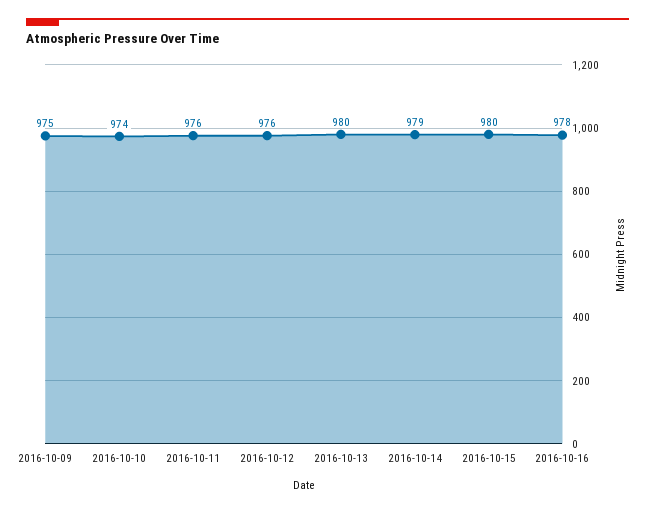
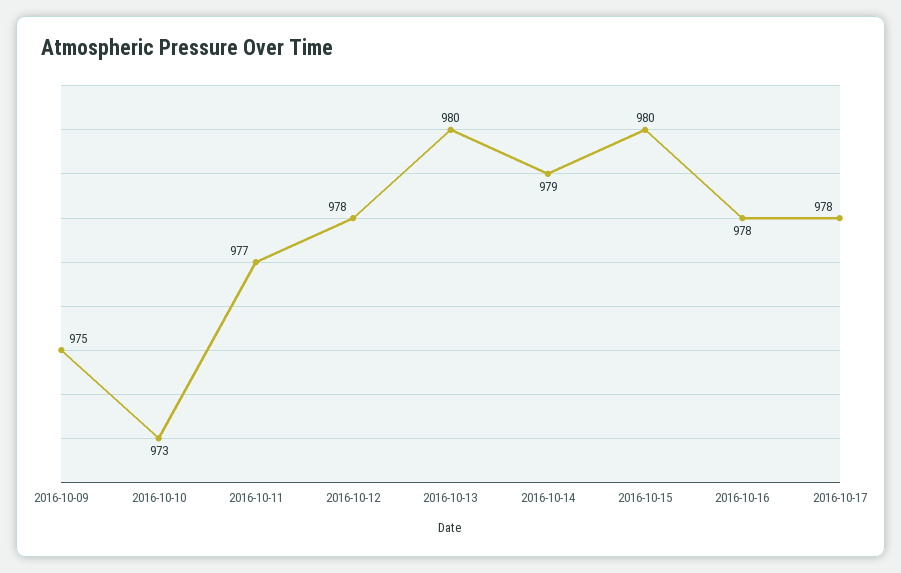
2016-10-10: 974 -> 973
2016-10-11: 976 -> 977
2016-10-12: 976 -> 978
2016-10-17: none -> 978

